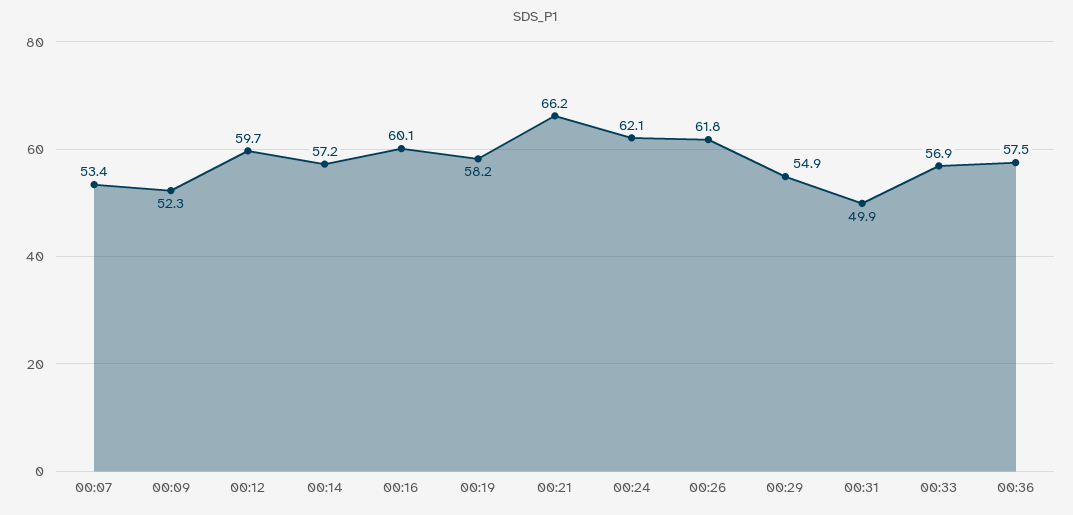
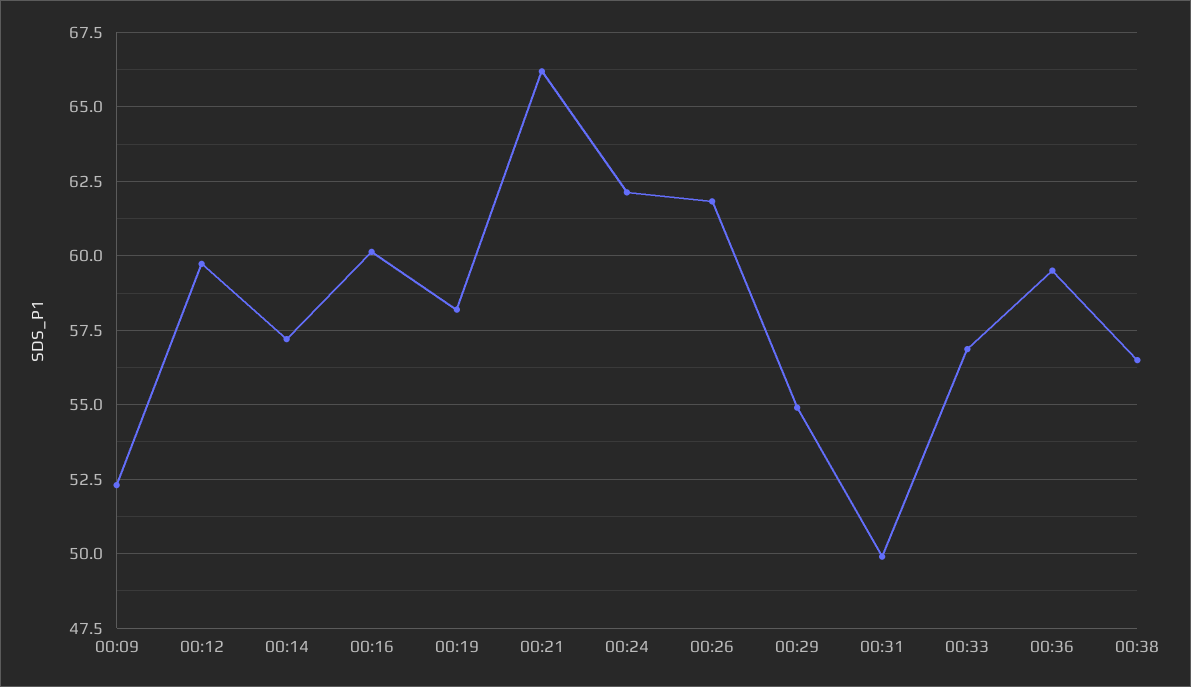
00:07: 53.4 -> none
00:36: 57.5 -> 59.5
00:38: none -> 56.5

